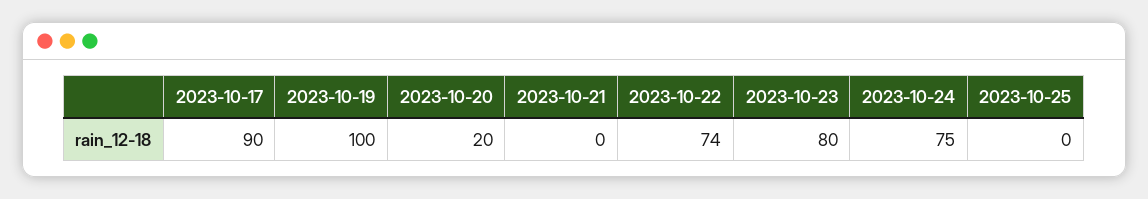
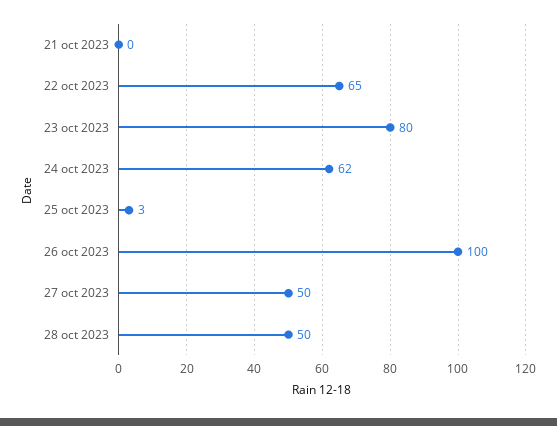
2023-10-17: 90 -> none
2023-10-19: 100 -> none
2023-10-20: 20 -> none
2023-10-22: 74 -> 65
2023-10-24: 75 -> 62
2023-10-25: 0 -> 3
26 oct 2023: none -> 100
27 oct 2023: none -> 50
28 oct 2023: none -> 50

